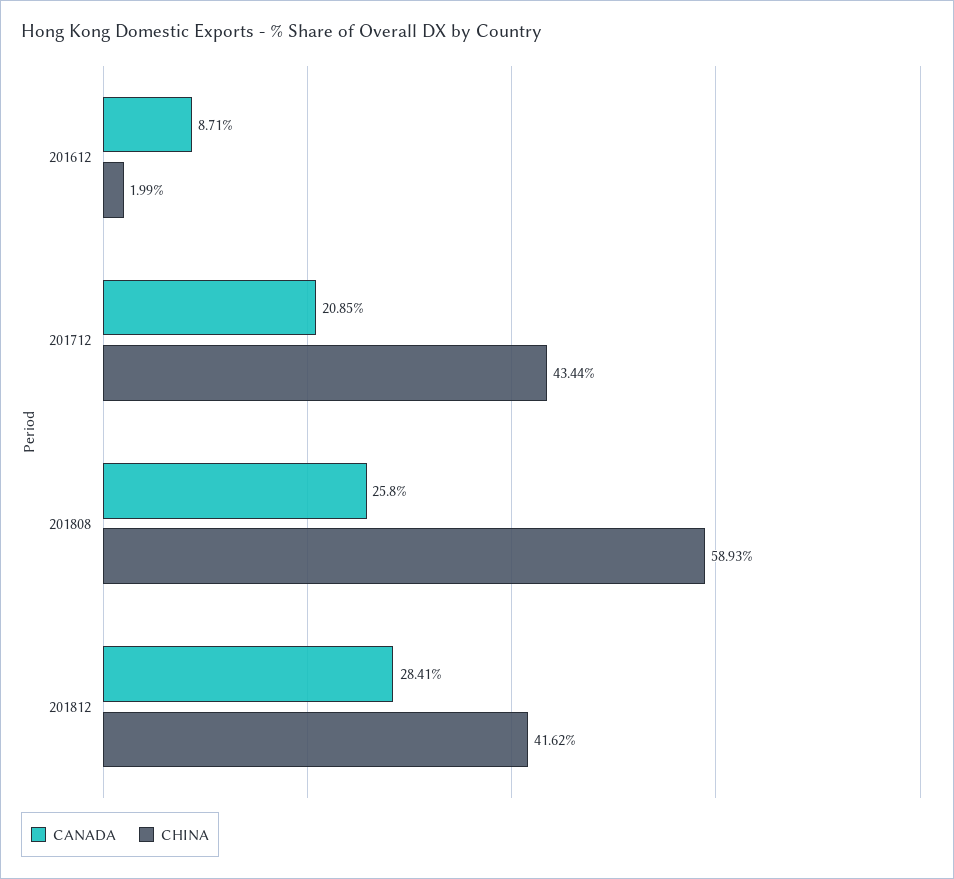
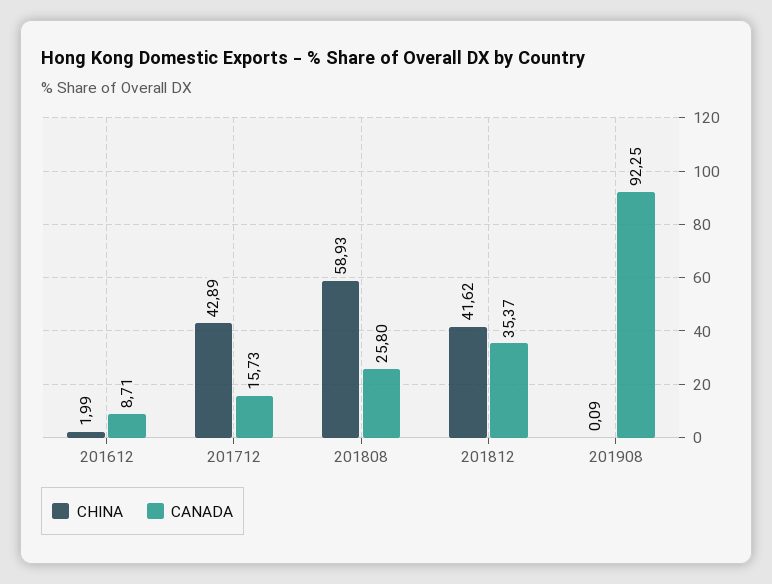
CANADA, 201712: 20.85 -> 15.73
CHINA, 201712: 43.44 -> 42.89
CANADA, 201812: 28.41 -> 35.37
CHINA, 201908: none -> 0.09
CANADA, 201908: none -> 92.25

